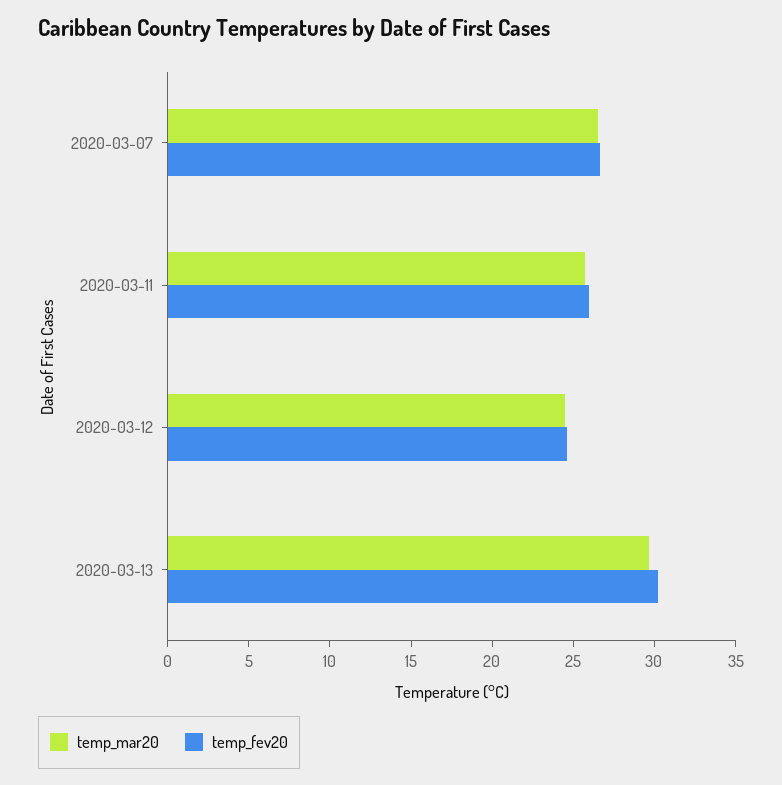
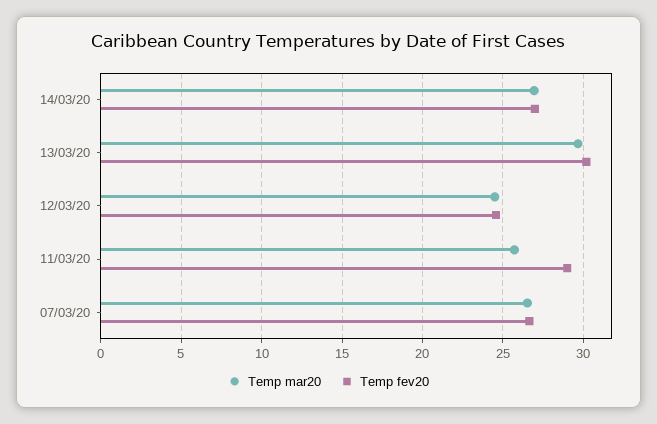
temp_fev20, 2020-03-11: 26 -> 29
temp_mar20, 14/03/20: none -> 27
temp_fev20, 14/03/20: none -> 27

